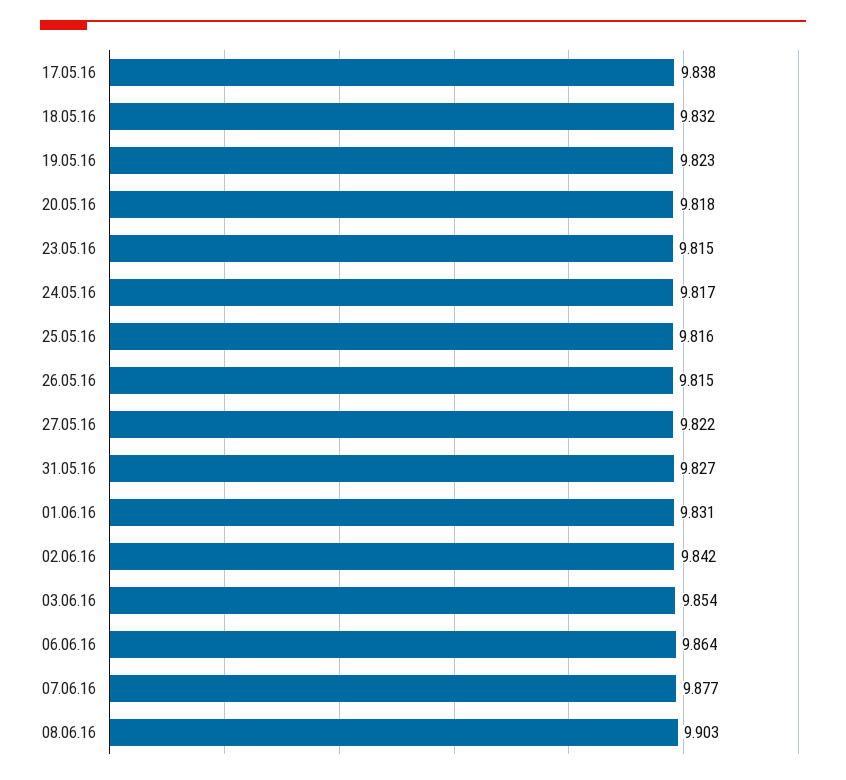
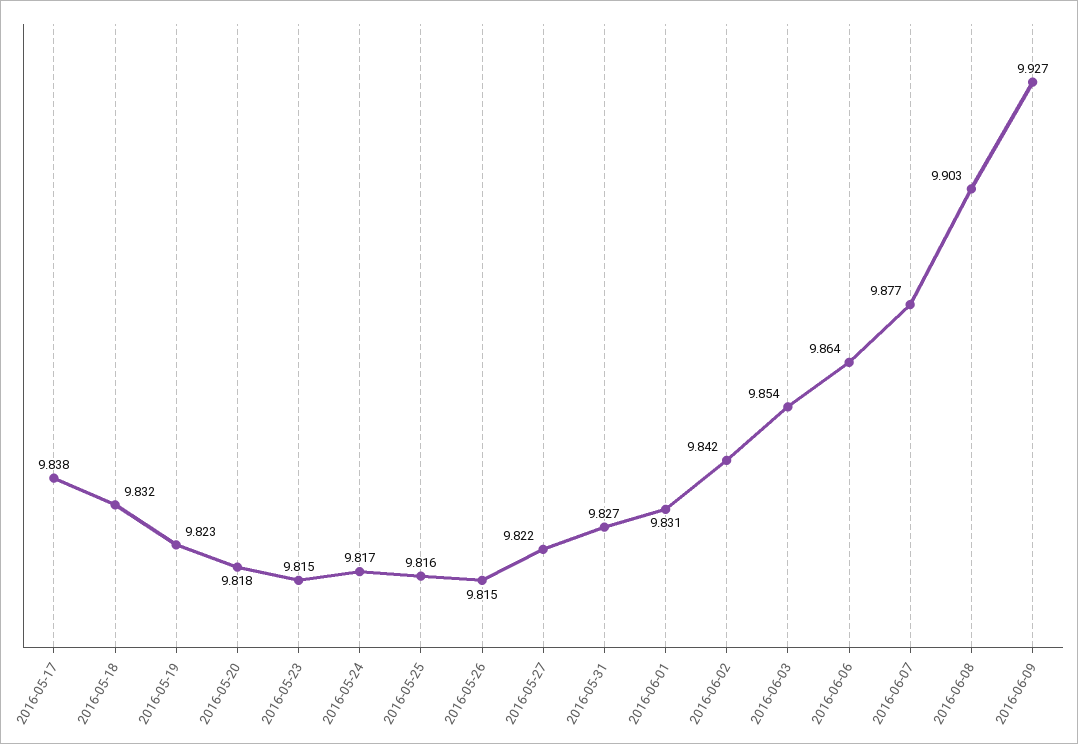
2016-06-09: none -> 9.927

